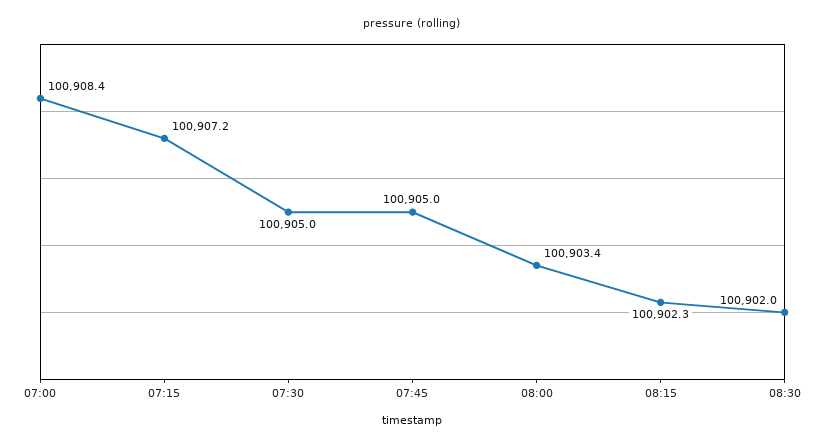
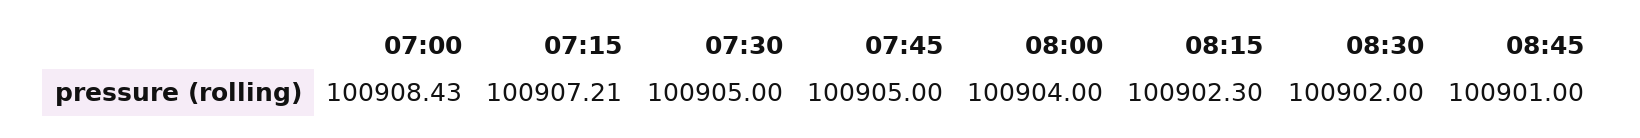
08:00: 100903.4 -> 100904
08:45: none -> 100901

